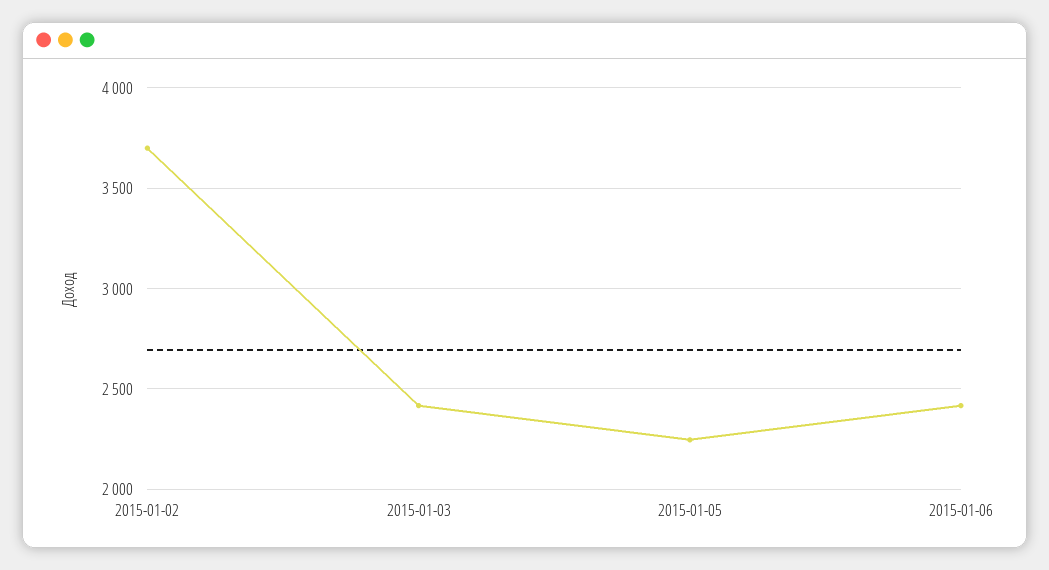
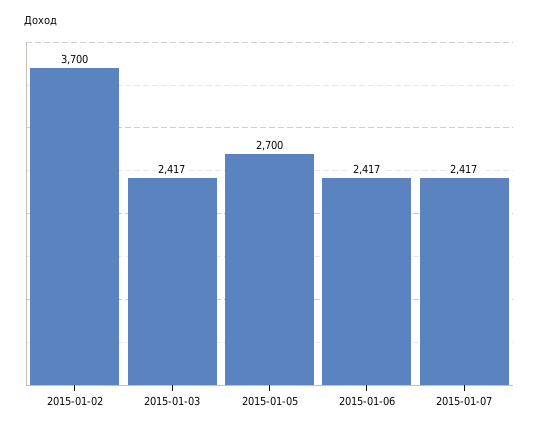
2015-01-05: 2250 -> 2700
2015-01-07: none -> 2417

